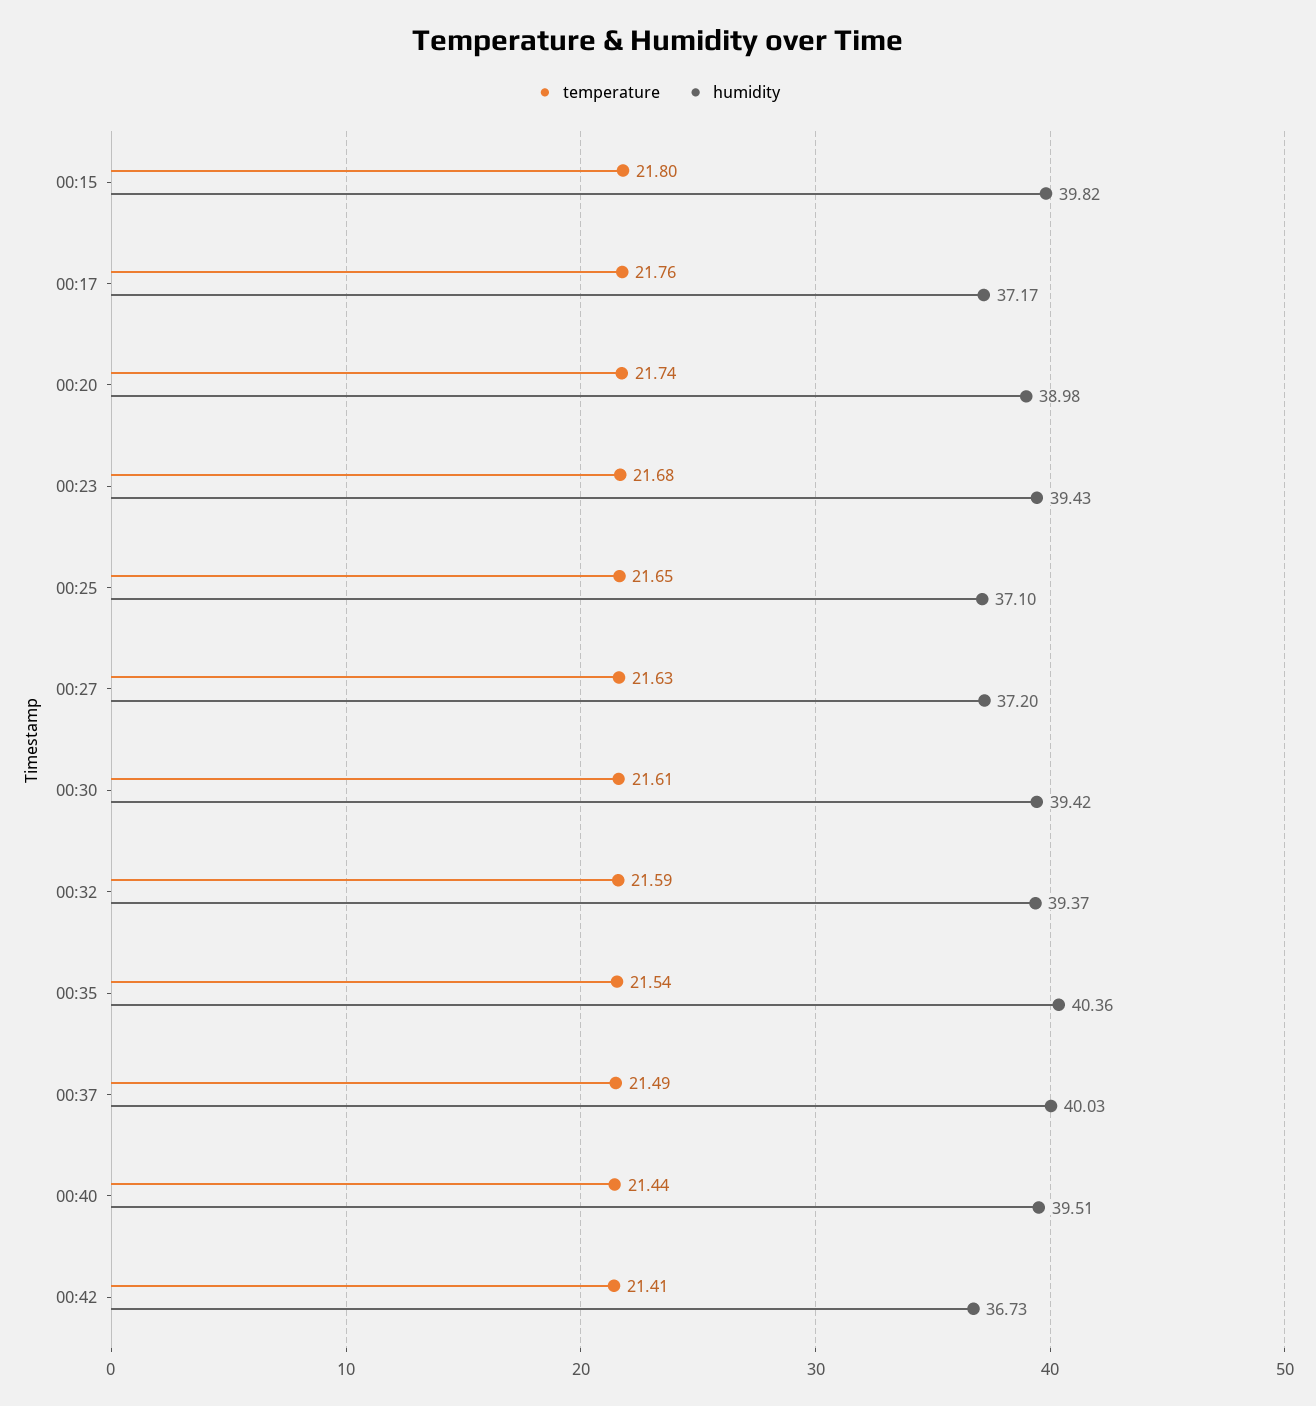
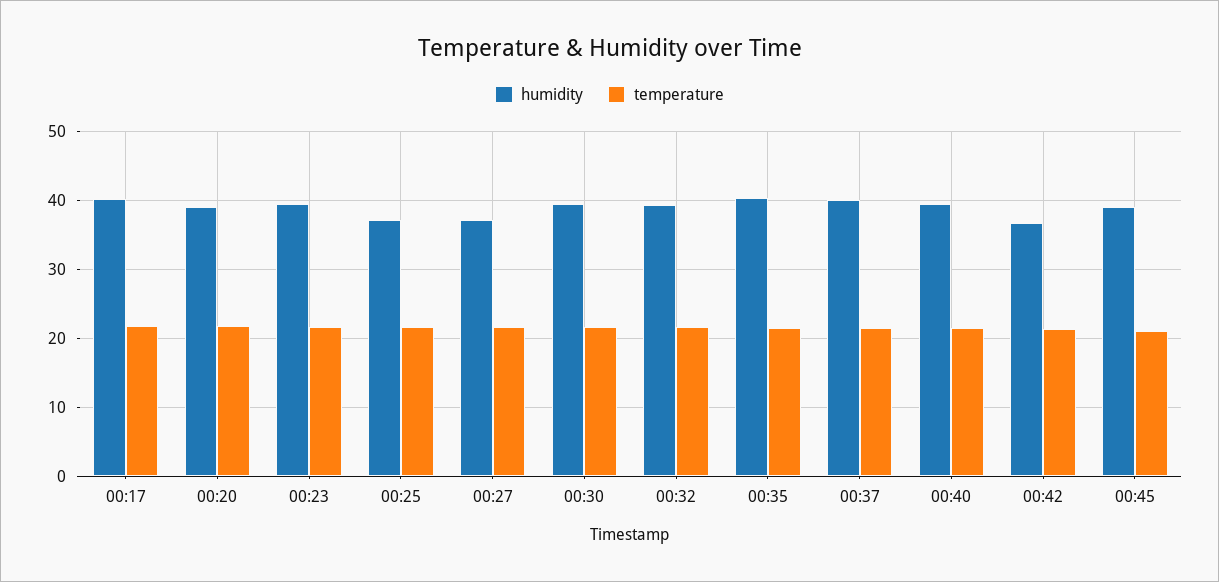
temperature, 00:15: 21.8 -> none
humidity, 00:15: 39.82 -> none
humidity, 00:17: 37.17 -> 40
humidity, 00:45: none -> 39
temperature, 00:45: none -> 21

